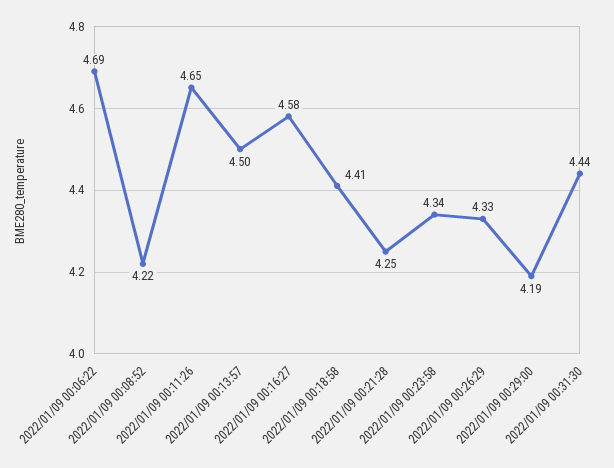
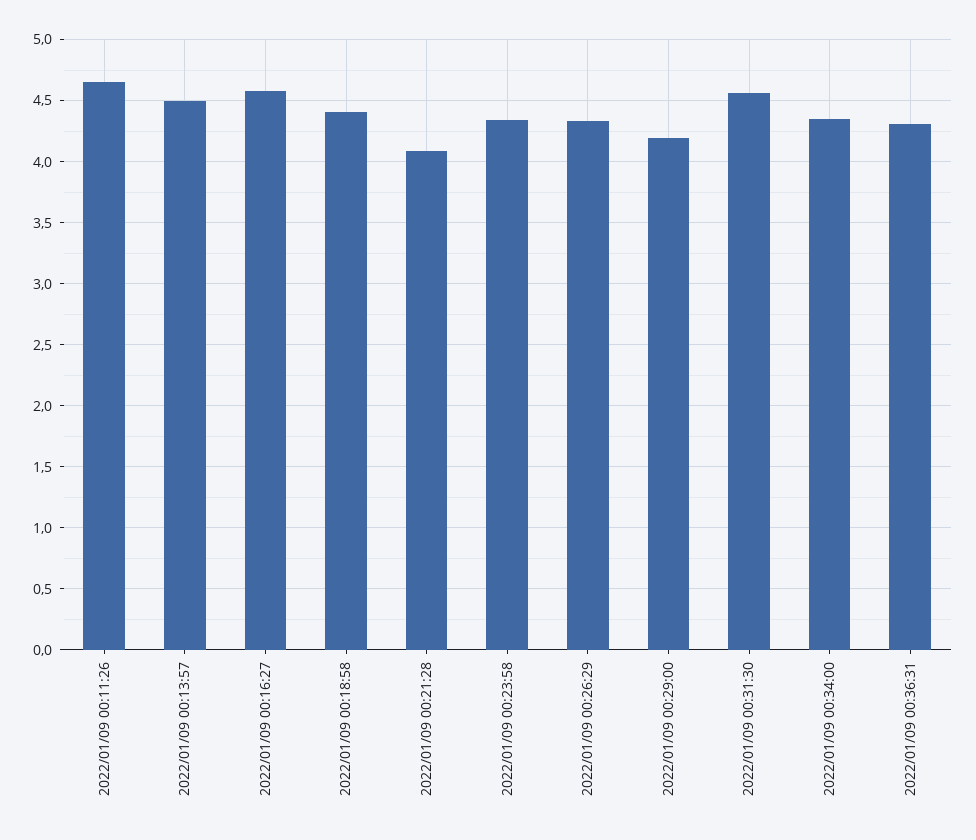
2022/01/09 00:06:22: 4.69 -> none
2022/01/09 00:08:52: 4.22 -> none
2022/01/09 00:21:28: 4.25 -> 4.1
2022/01/09 00:31:30: 4.44 -> 4.55
2022/01/09 00:34:00: none -> 4.35
2022/01/09 00:36:31: none -> 4.3

